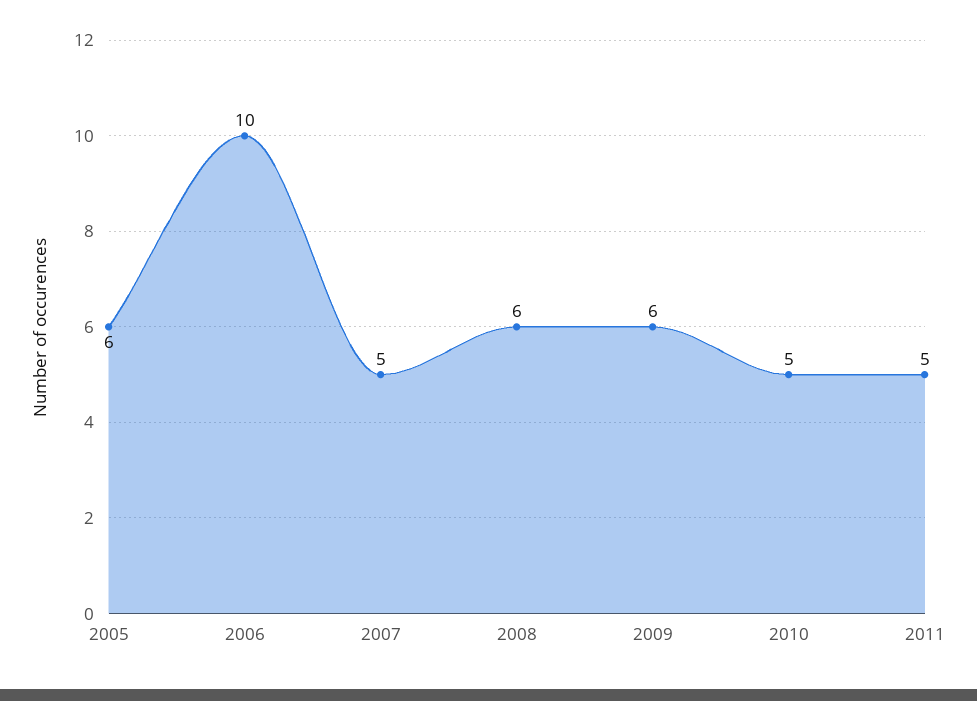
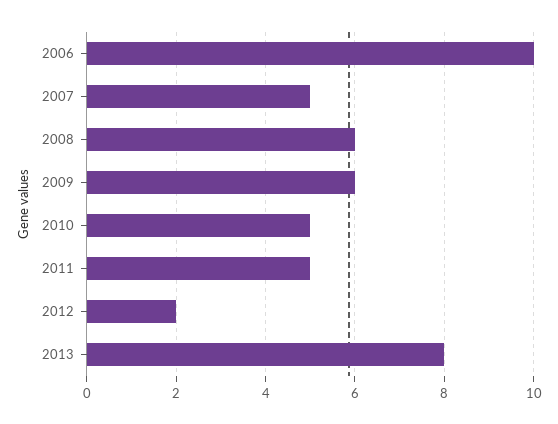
2005: 6 -> none
2012: none -> 2
2013: none -> 8

